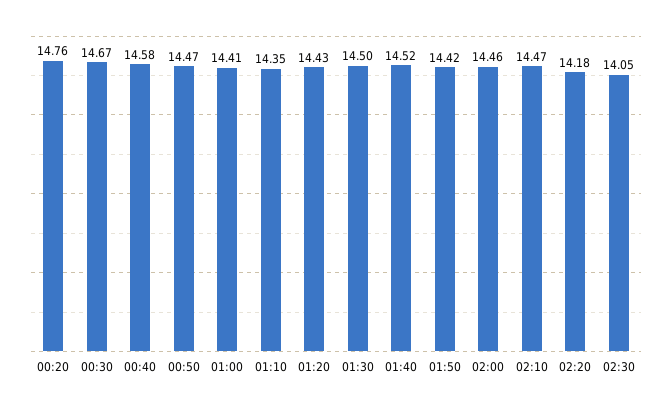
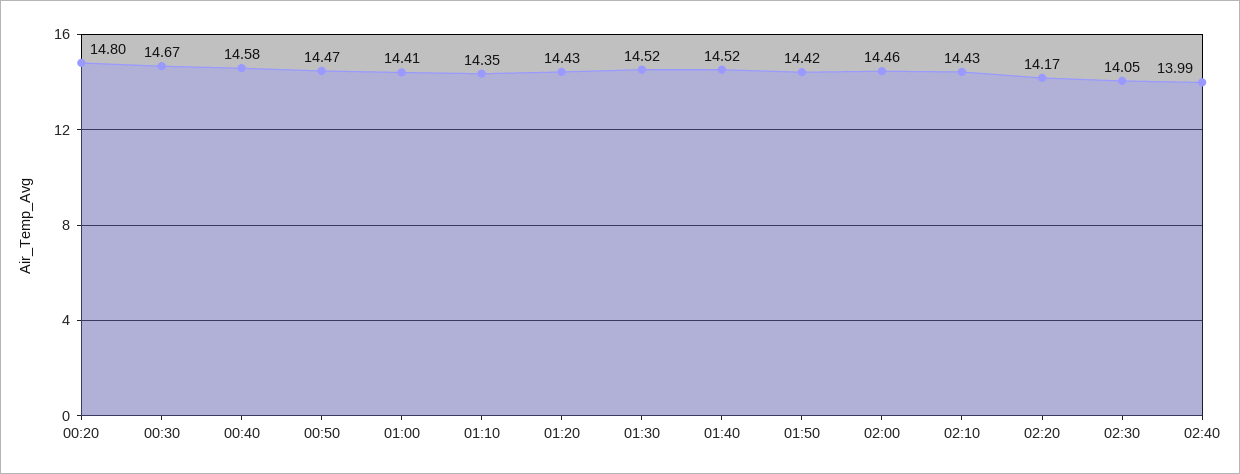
00:20: 14.76 -> 14.8
01:30: 14.5 -> 14.52
02:10: 14.47 -> 14.43
02:20: 14.18 -> 14.17
02:40: none -> 13.99

